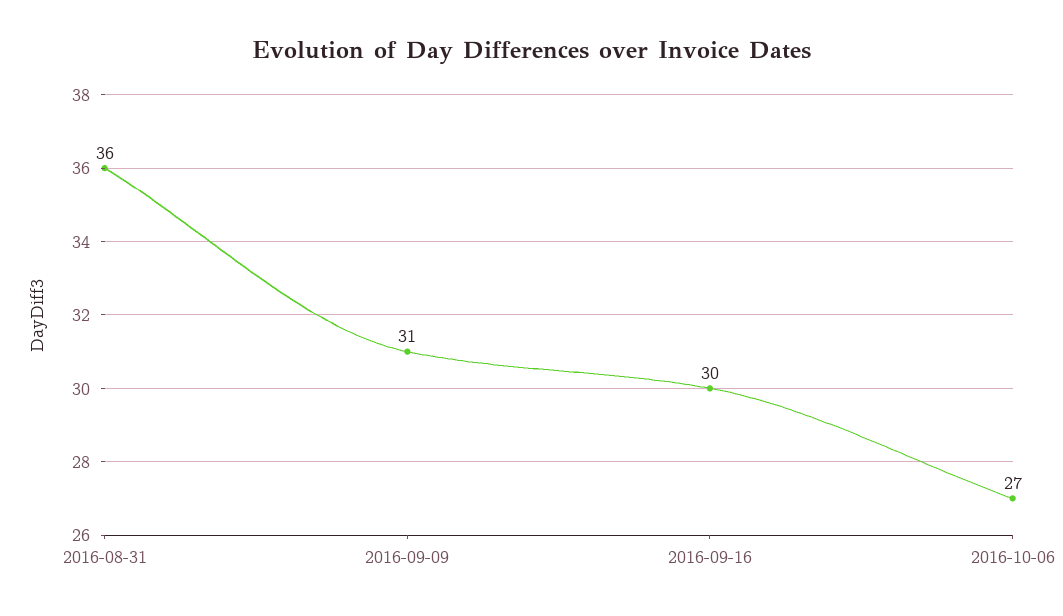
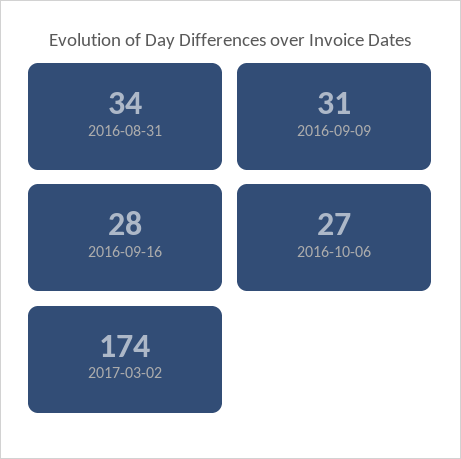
2016-08-31: 36 -> 34
2016-09-16: 30 -> 28
2017-03-02: none -> 174

